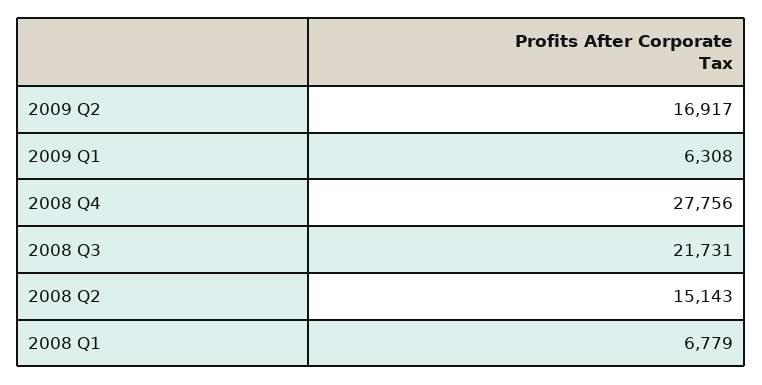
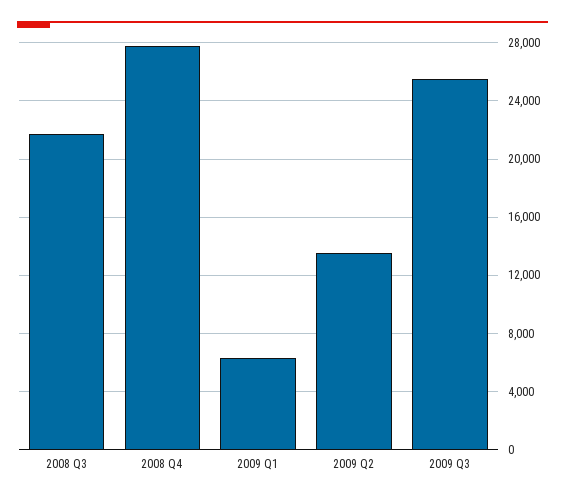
2009 Q2: 16917 -> 13500
2008 Q2: 15143 -> none
2008 Q1: 6779 -> none
2009 Q3: none -> 25500

